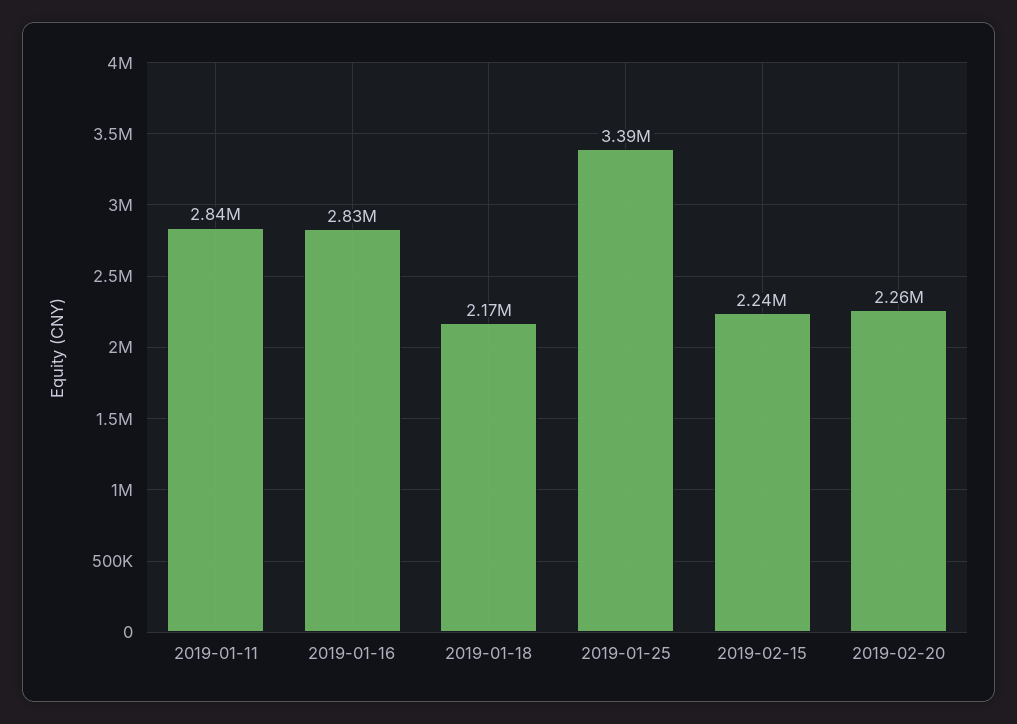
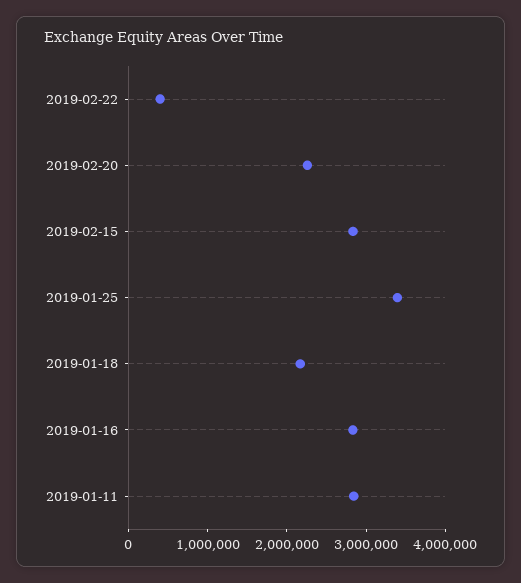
2019-02-15: 2240000 -> 2800000
2019-02-22: none -> 400000

